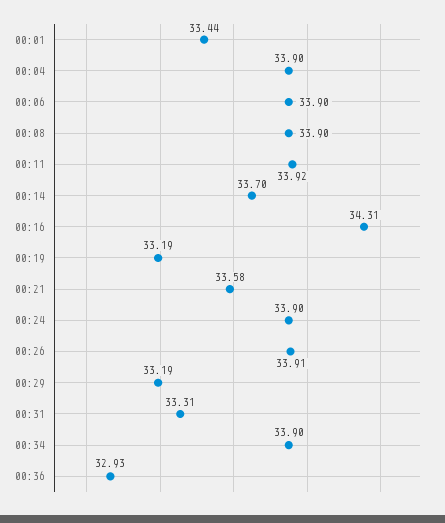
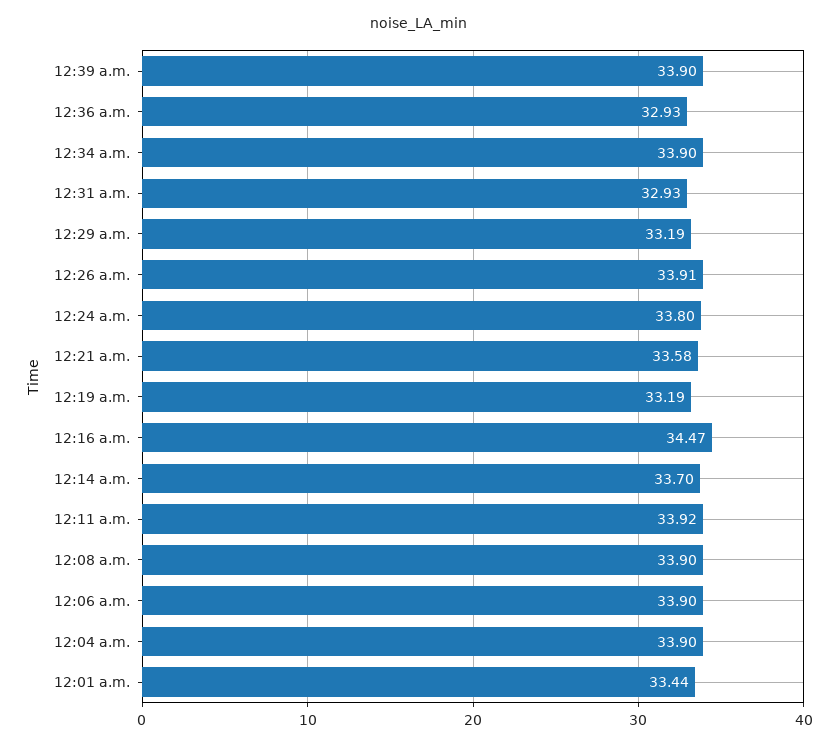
00:16: 34.31 -> 34.47
00:24: 33.9 -> 33.8
00:31: 33.31 -> 32.93
12:39 a.m.: none -> 33.9

